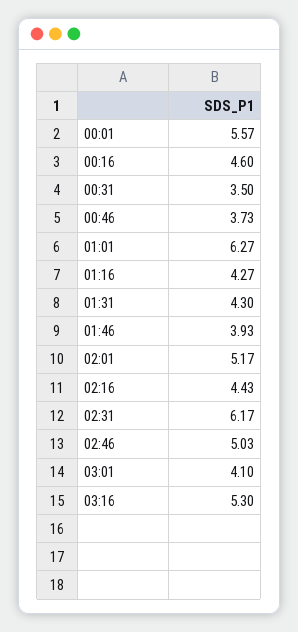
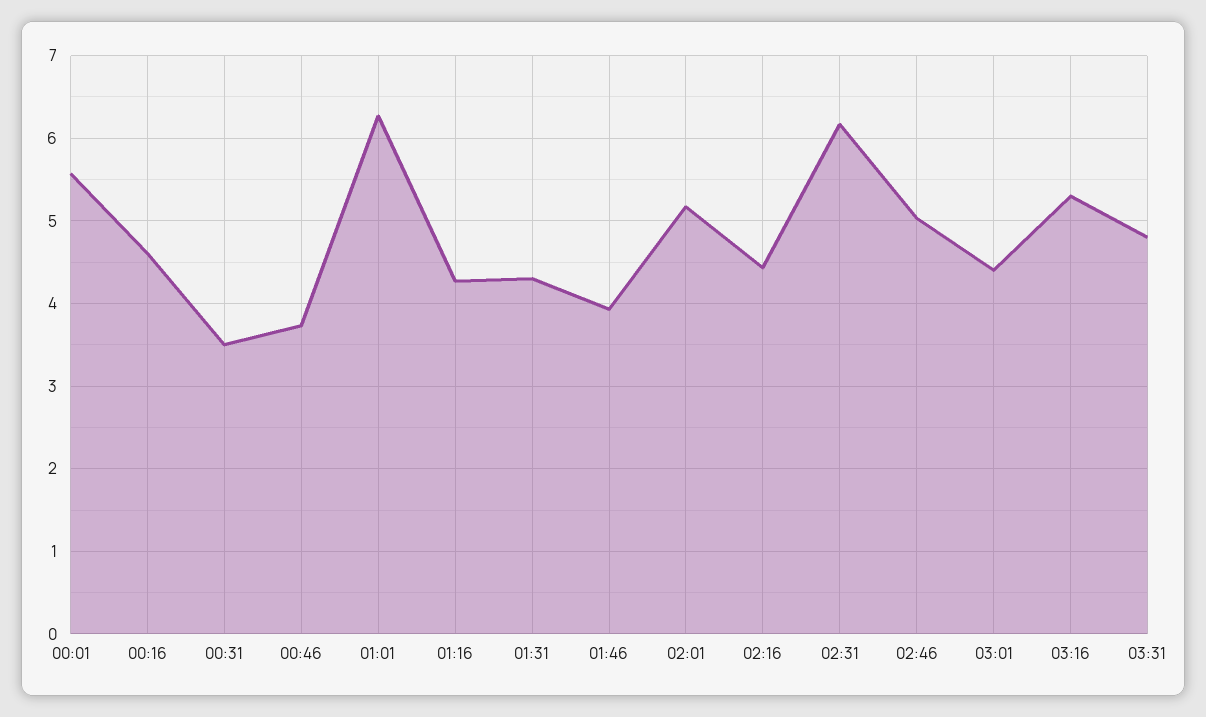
03:01: 4.1 -> 4.4
03:31: none -> 4.8

